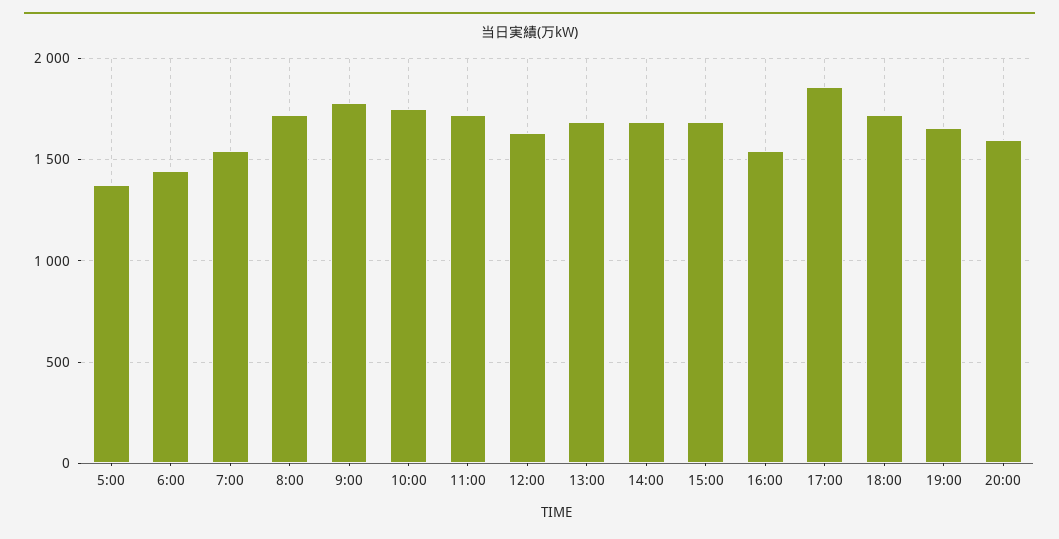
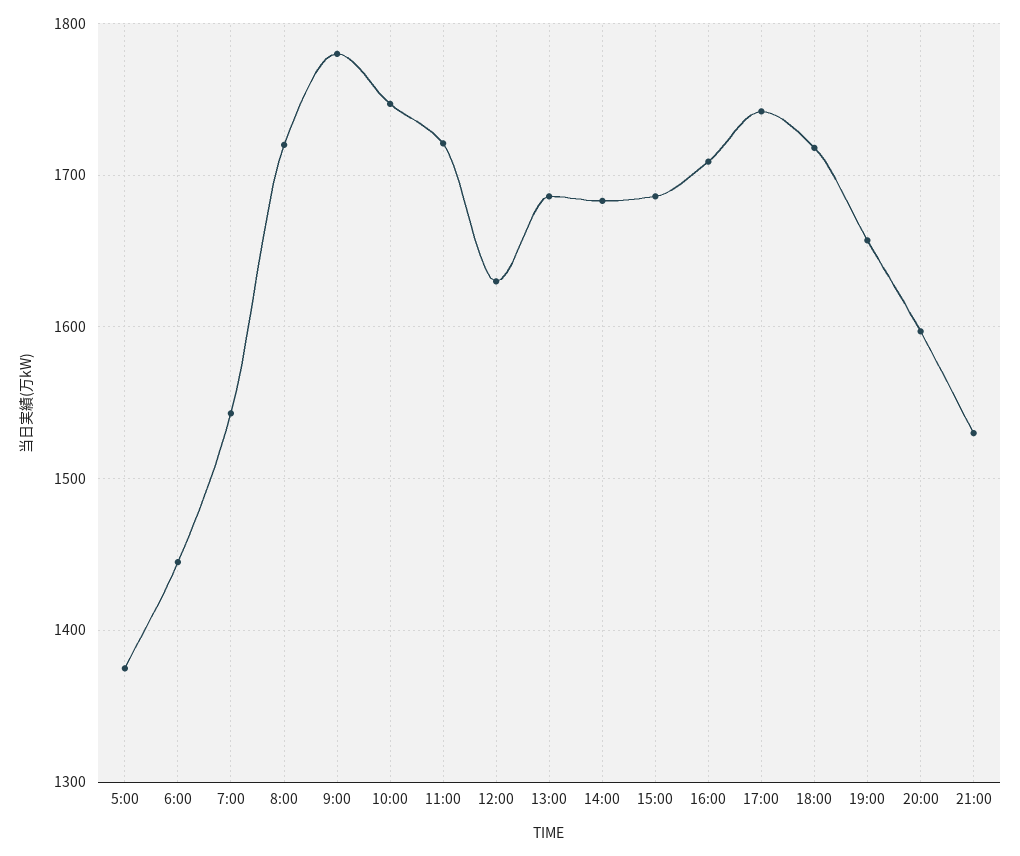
16:00: 1550 -> 1710
17:00: 1850 -> 1740
21:00: none -> 1530

